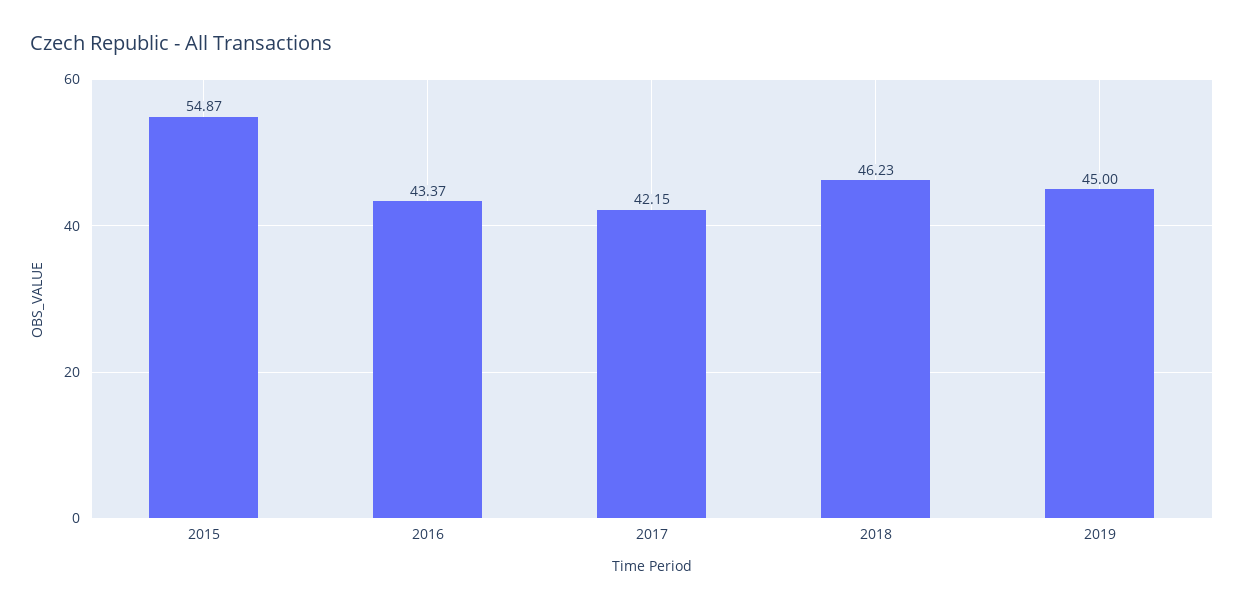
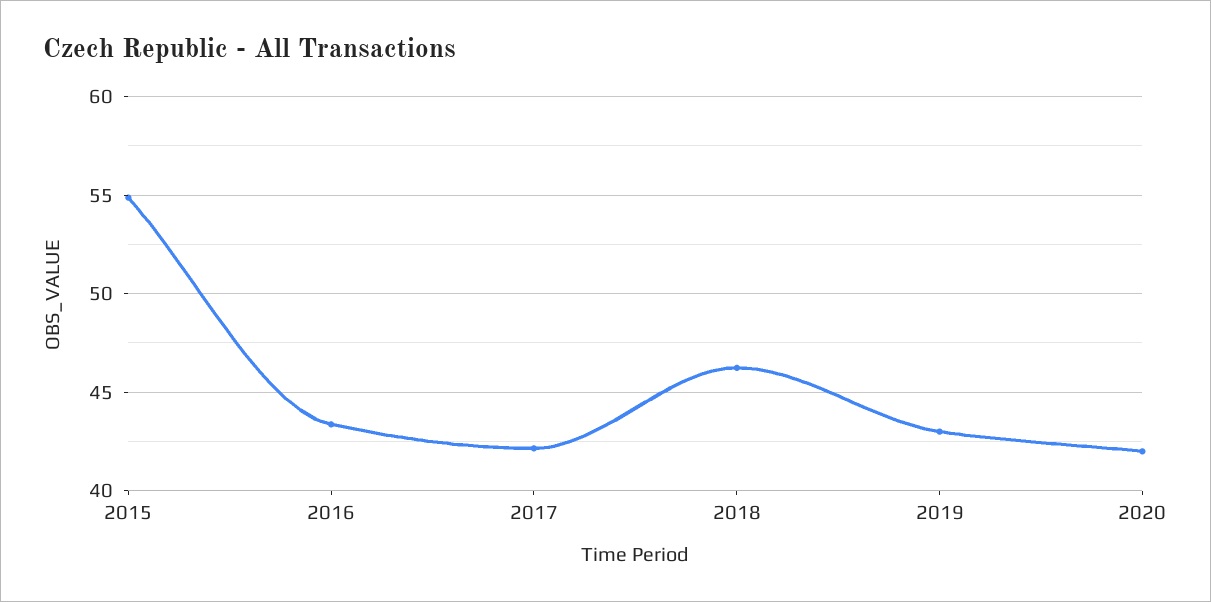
2019: 45 -> 43
2020: none -> 42

